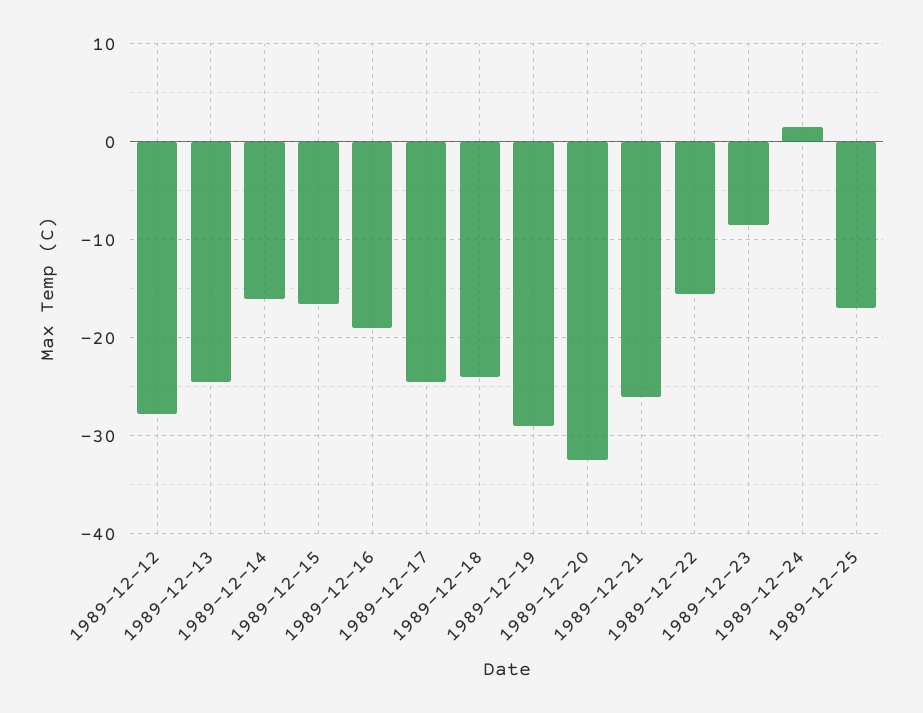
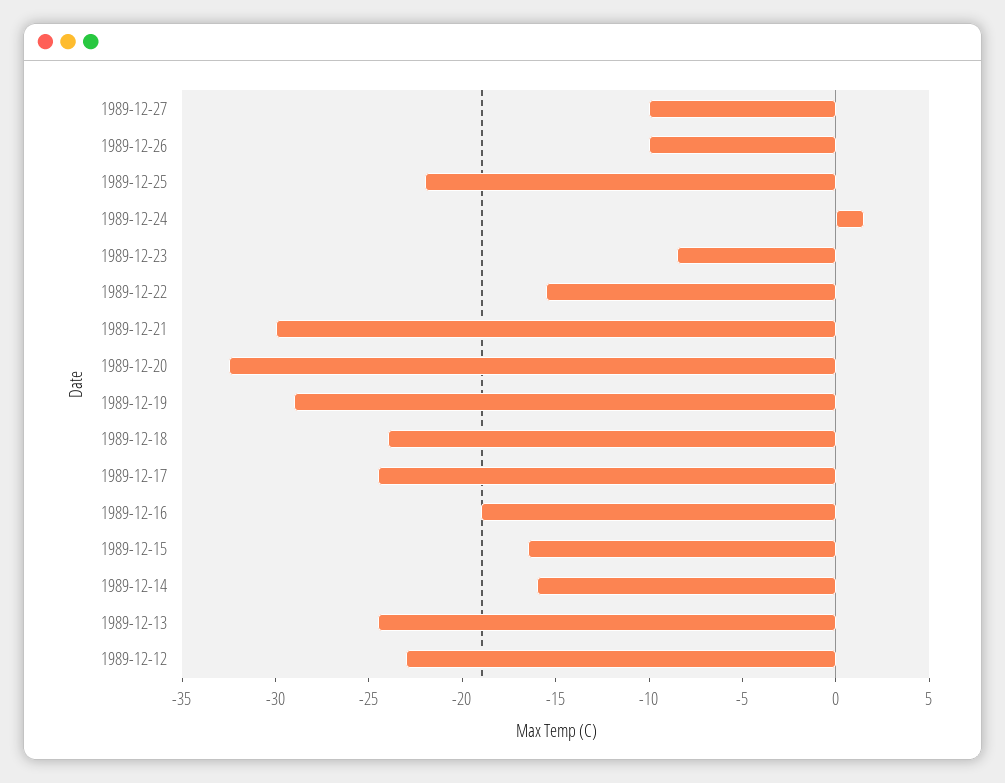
1989-12-12: -28 -> -23
1989-12-21: -26 -> -30
1989-12-25: -17 -> -22
1989-12-27: none -> -10
1989-12-26: none -> -10

